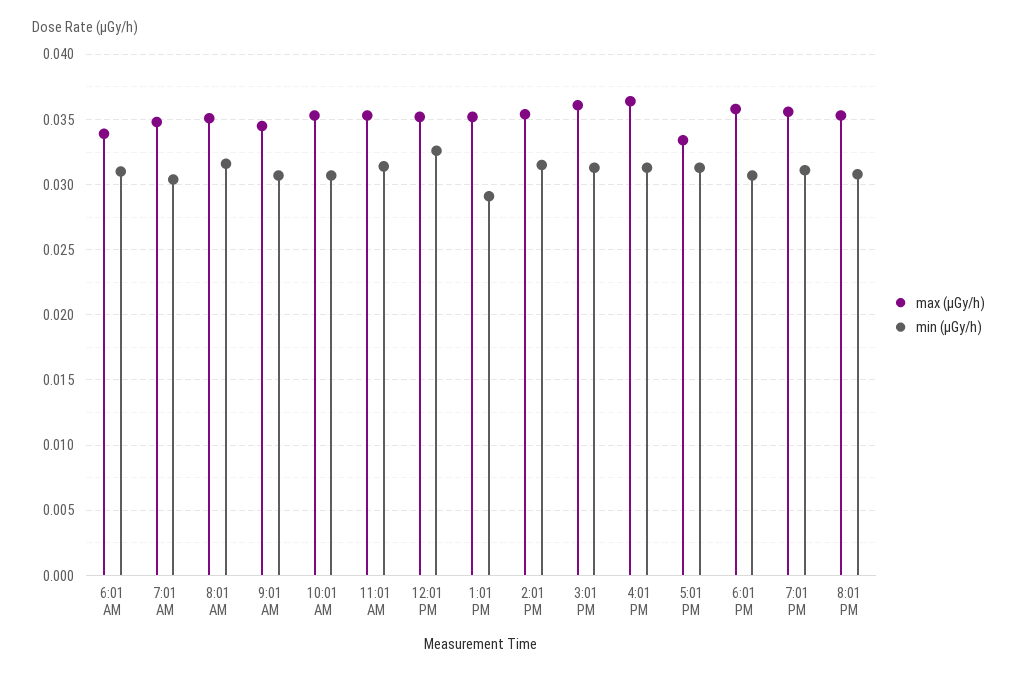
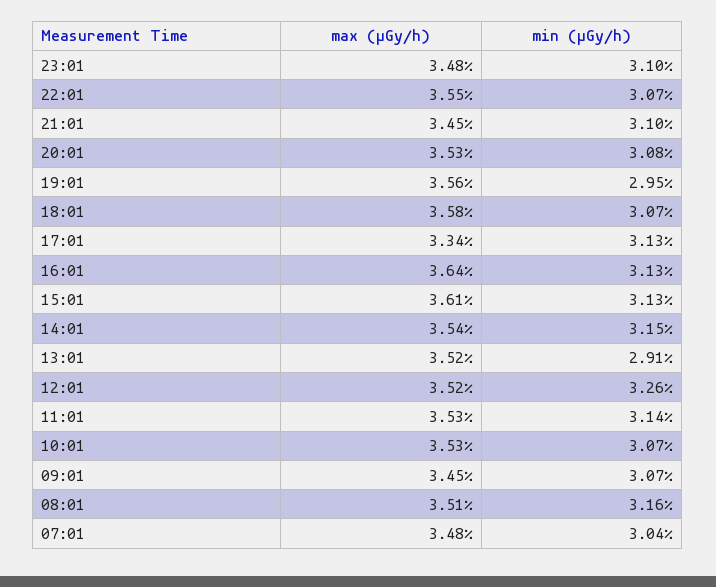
max (μGy/h), 6:01 AM: 0.034 -> none
min (μGy/h), 6:01 AM: 0.031 -> none
min (μGy/h), 7:01 PM: 0.031 -> 0.0295
max (μGy/h), 23:01: none -> 0.0348
min (μGy/h), 23:01: none -> 0.031
max (μGy/h), 22:01: none -> 0.0355
min (μGy/h), 22:01: none -> 0.0307
max (μGy/h), 21:01: none -> 0.0345
min (μGy/h), 21:01: none -> 0.031

